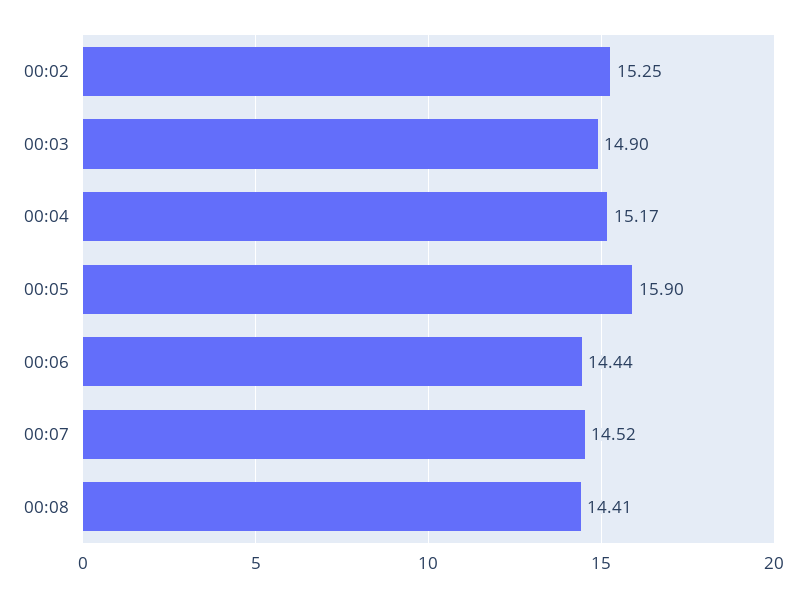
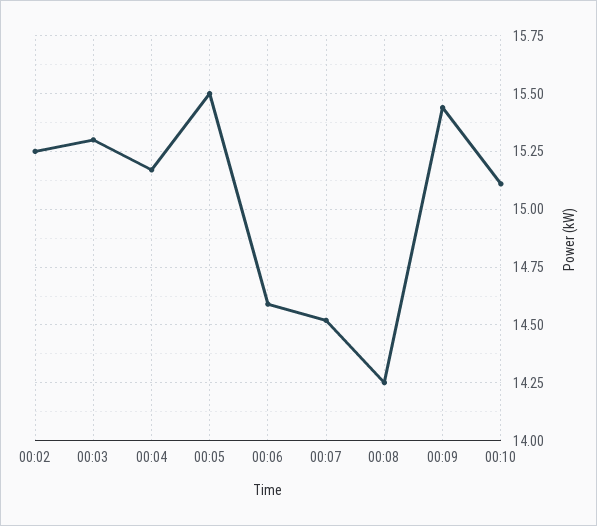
00:03: 14.9 -> 15.3
00:05: 15.9 -> 15.5
00:06: 14.44 -> 14.6
00:08: 14.41 -> 14.25
00:09: none -> 15.45
00:10: none -> 15.1

